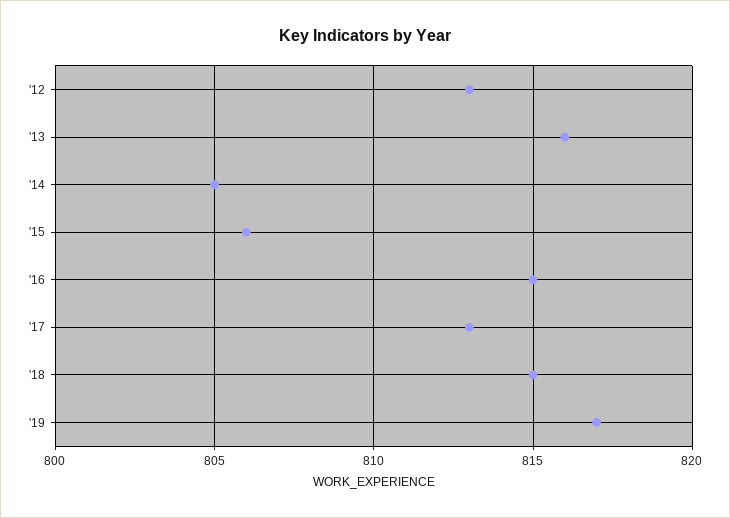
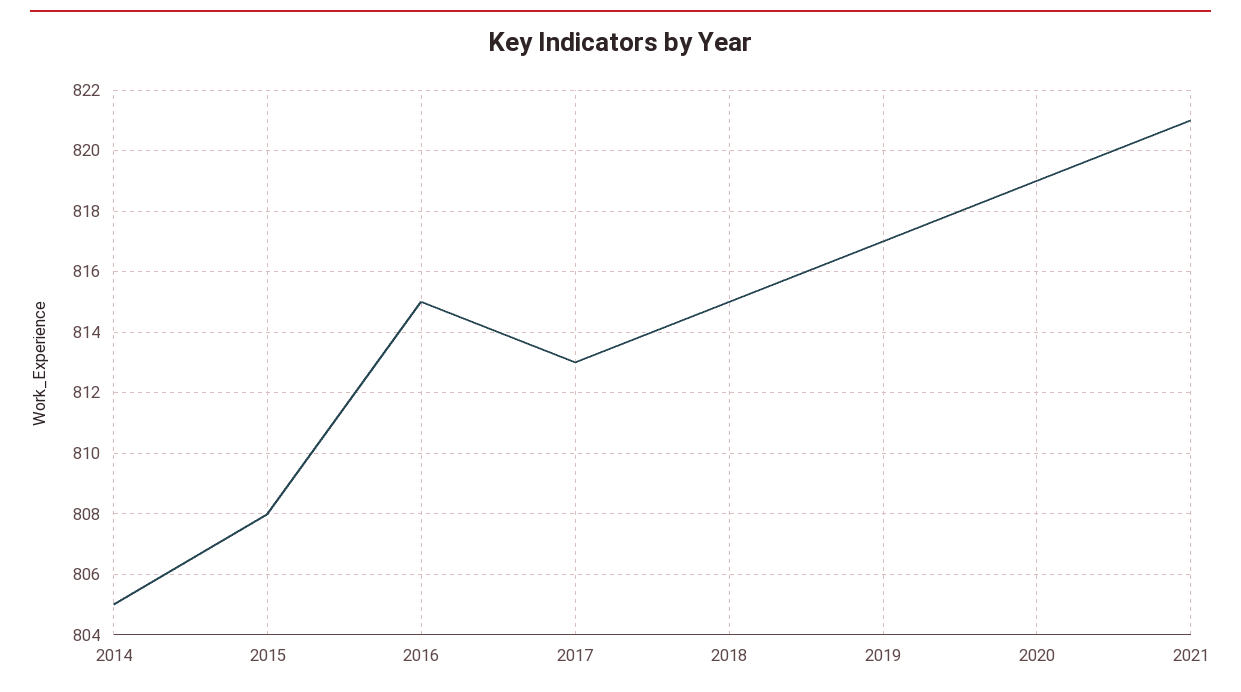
'12: 813 -> none
'13: 816 -> none
'15: 806 -> 808
2020: none -> 819
2021: none -> 821

